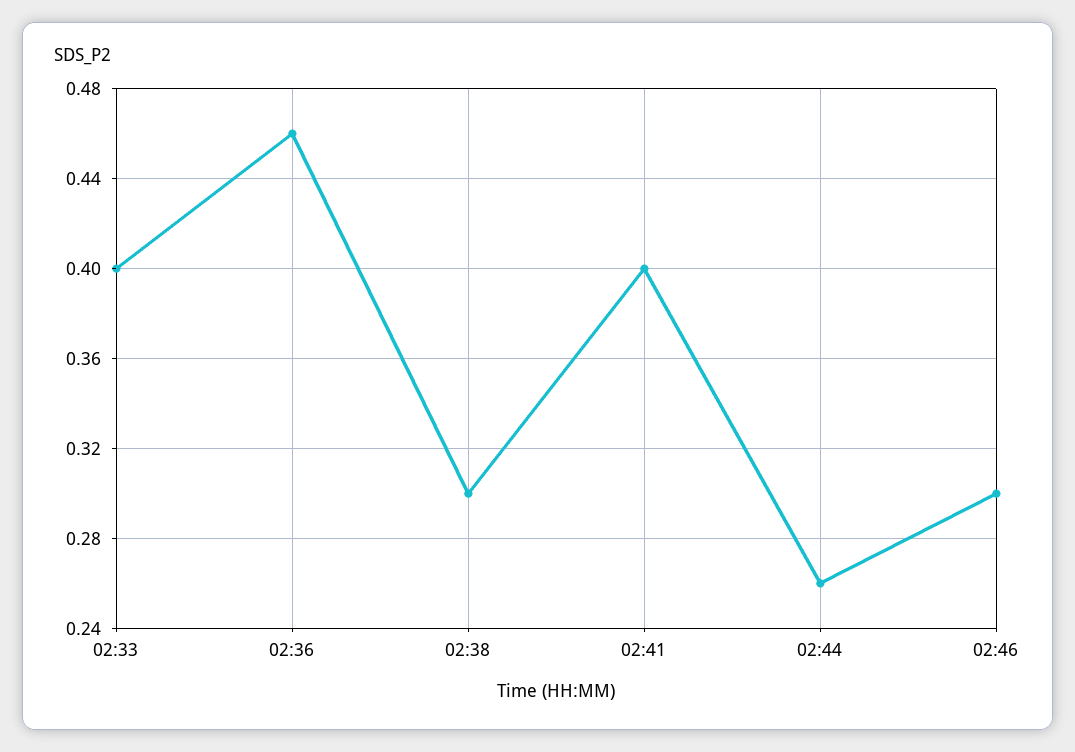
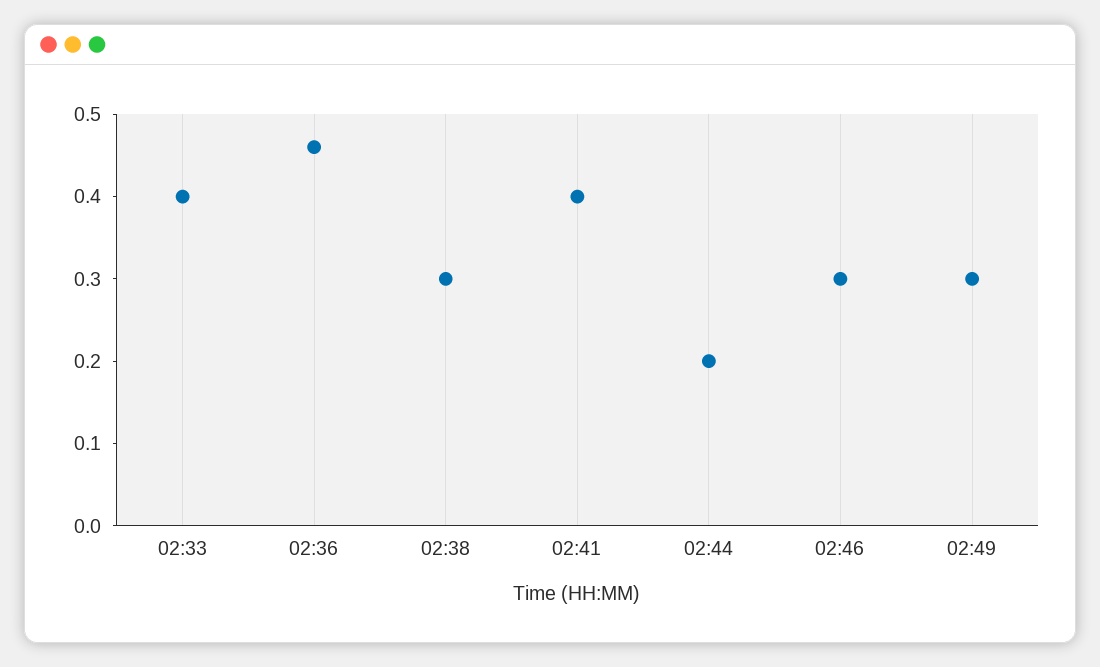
02:44: 0.26 -> 0.2
02:49: none -> 0.3

